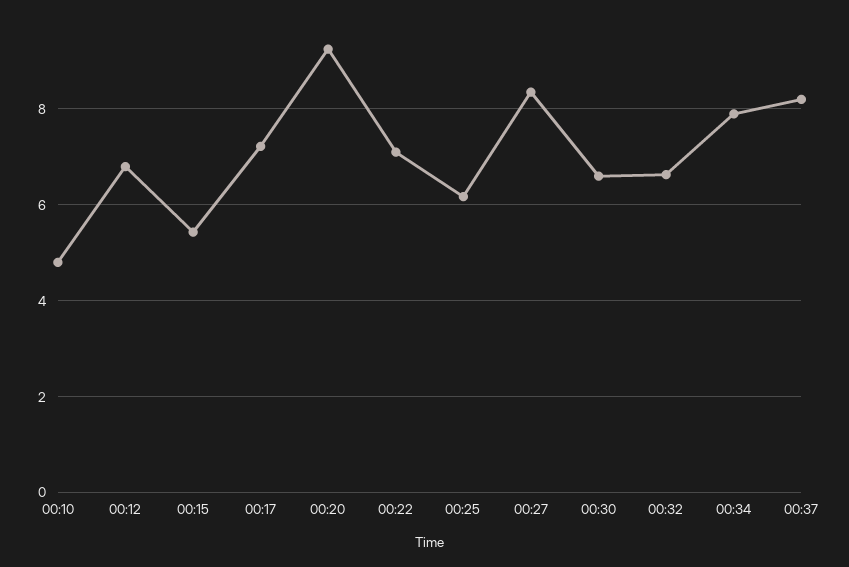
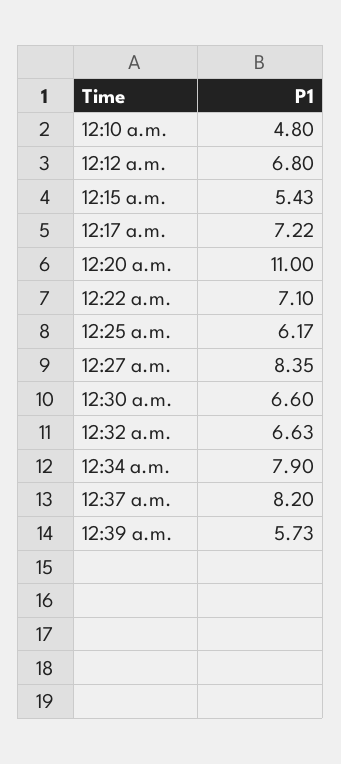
00:20: 9.2 -> 11
12:39 a.m.: none -> 5.73

